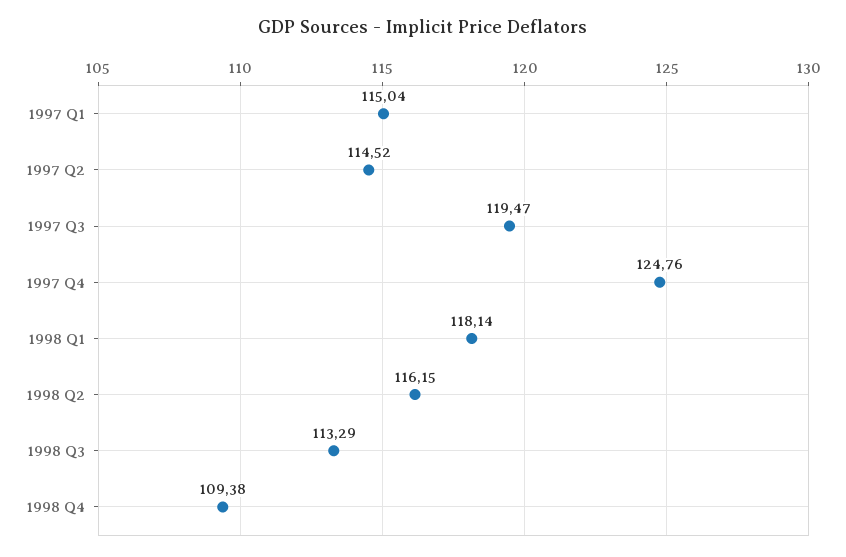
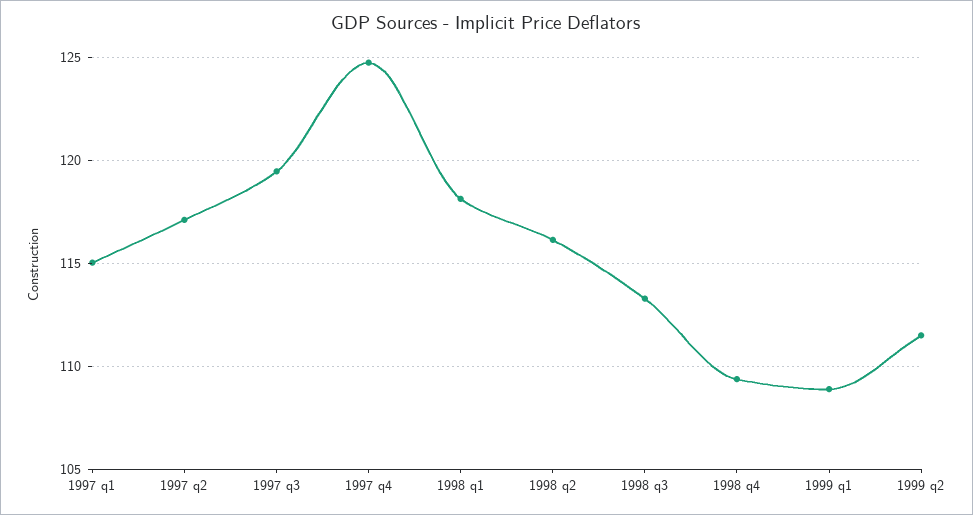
1997 Q2: 114.52 -> 117
1999 q1: none -> 109
1999 q2: none -> 111.5

